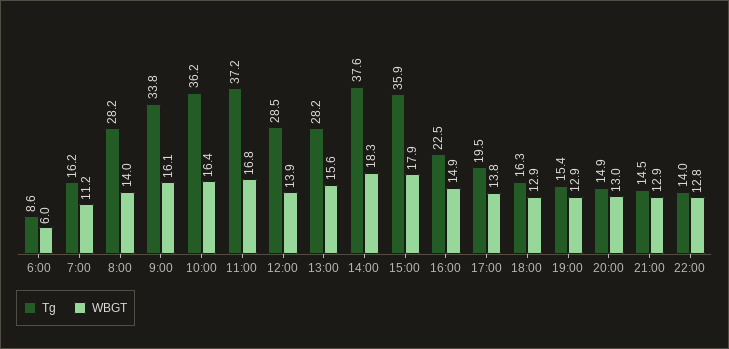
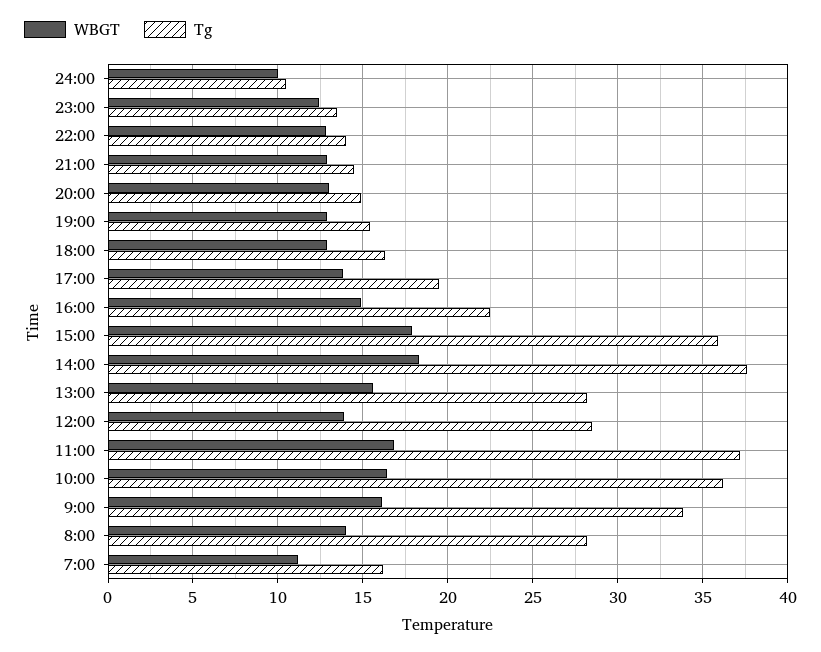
Tg, 6:00: 8.6 -> none
WBGT, 6:00: 6 -> none
WBGT, 24:00: none -> 10
Tg, 24:00: none -> 10.5
WBGT, 23:00: none -> 12.5
Tg, 23:00: none -> 13.5

